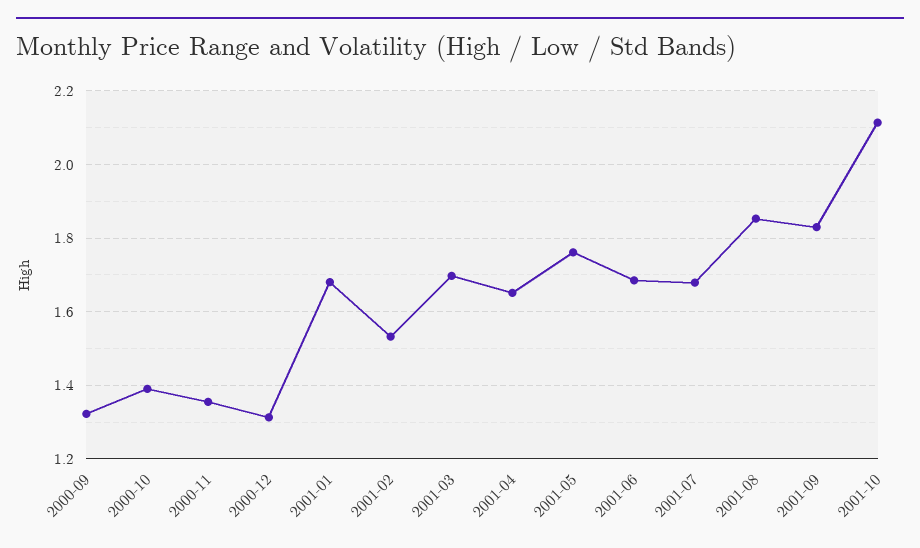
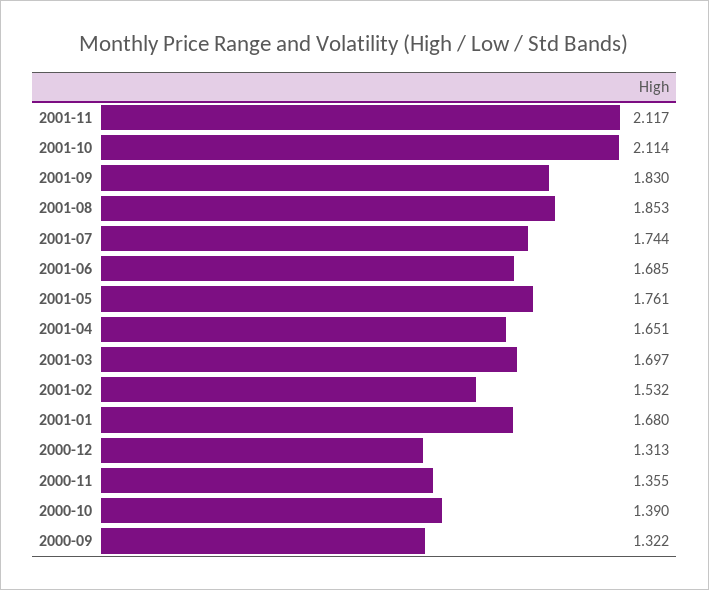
2001-07: 1.68 -> 1.744
2001-11: none -> 2.117

